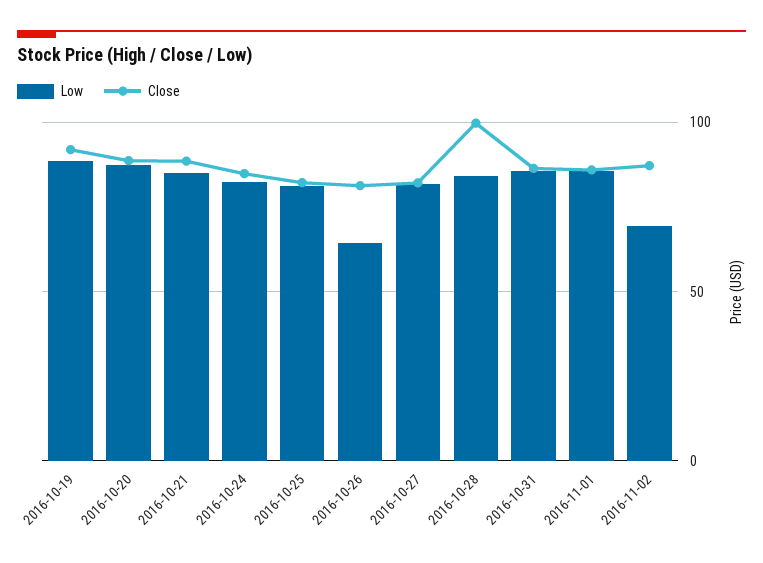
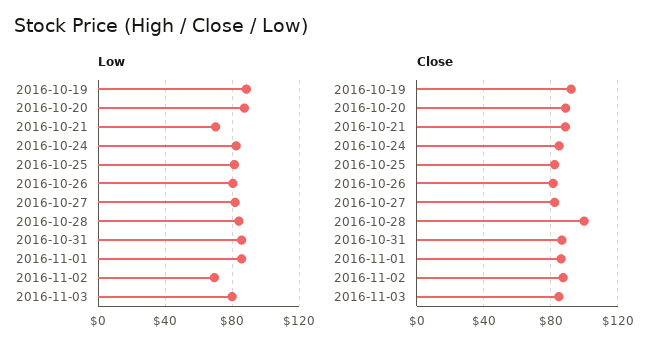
Low, 2016-10-21: 85 -> 70
Low, 2016-10-26: 65 -> 80
Low, 2016-11-03: none -> 80
Close, 2016-11-03: none -> 85

